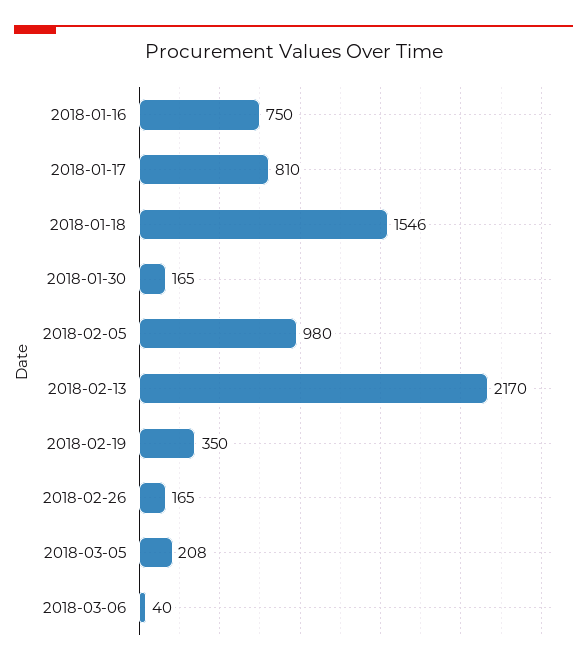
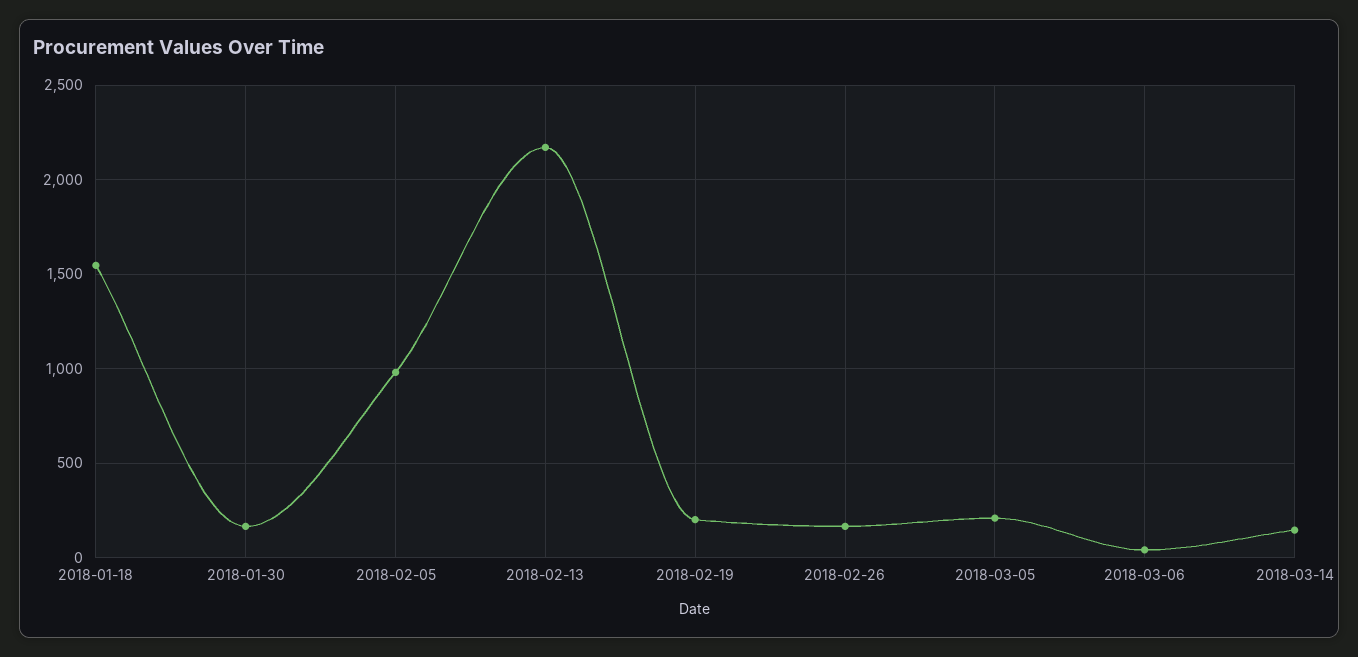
2018-01-16: 750 -> none
2018-01-17: 810 -> none
2018-02-19: 350 -> 200
2018-03-14: none -> 150

